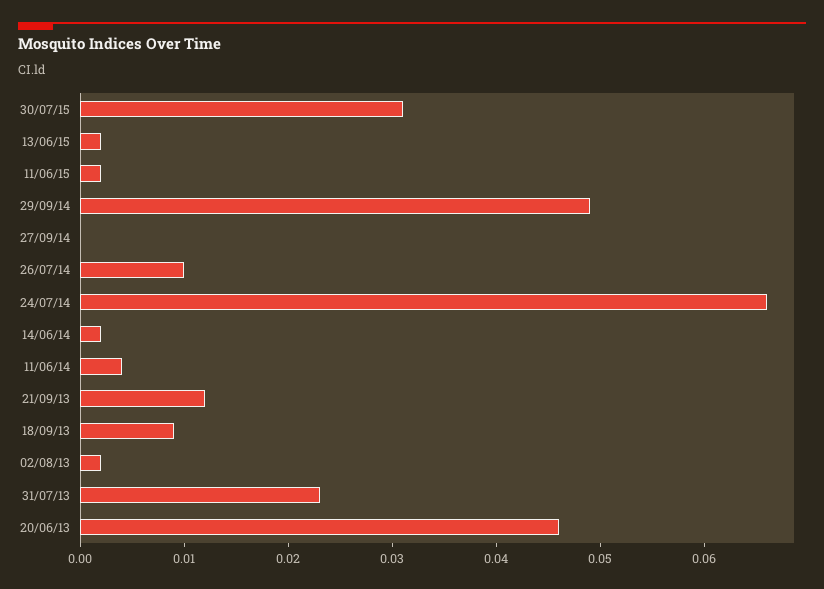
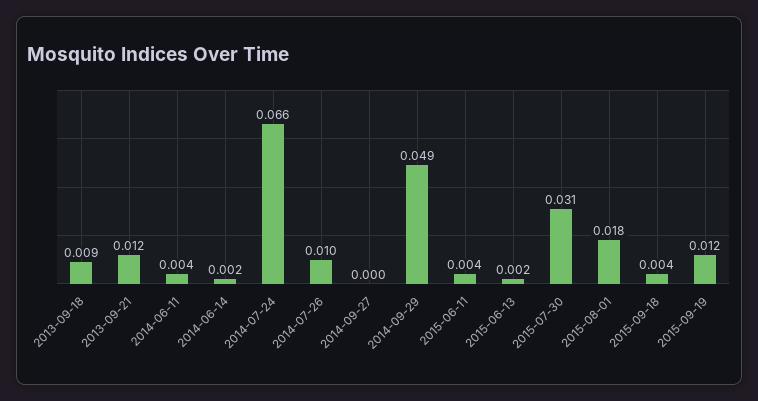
11/06/15: 0.002 -> 0.004
02/08/13: 0.002 -> none
31/07/13: 0.023 -> none
20/06/13: 0.046 -> none
2015-08-01: none -> 0.018
2015-09-18: none -> 0.004
2015-09-19: none -> 0.012

